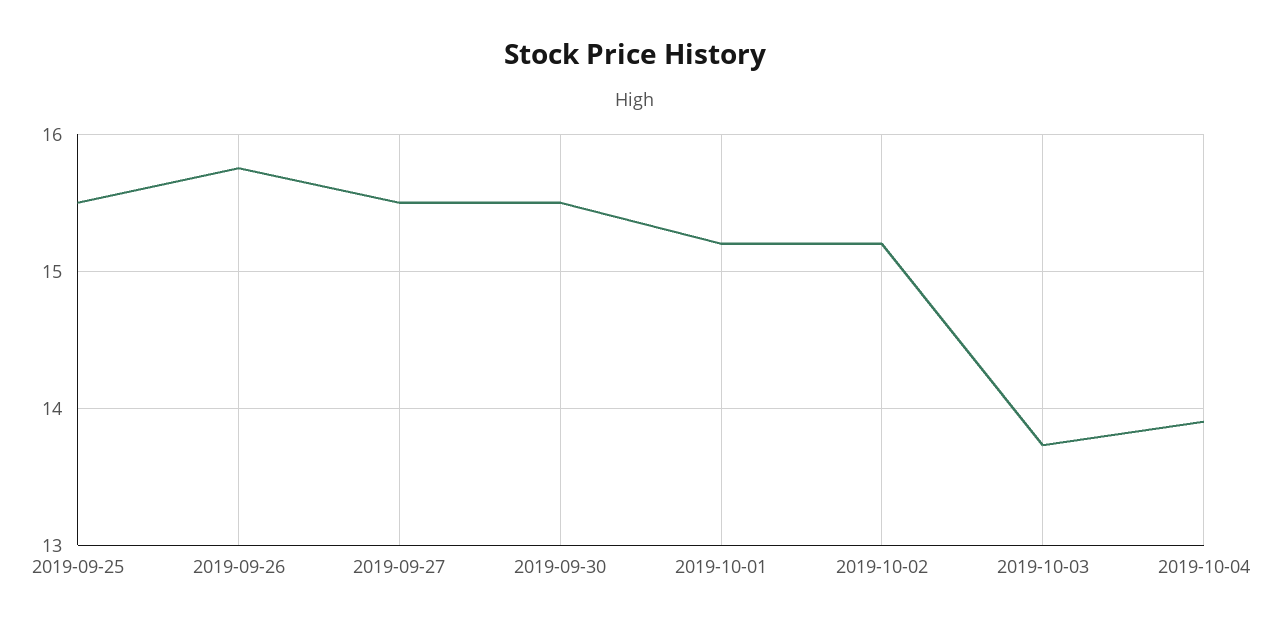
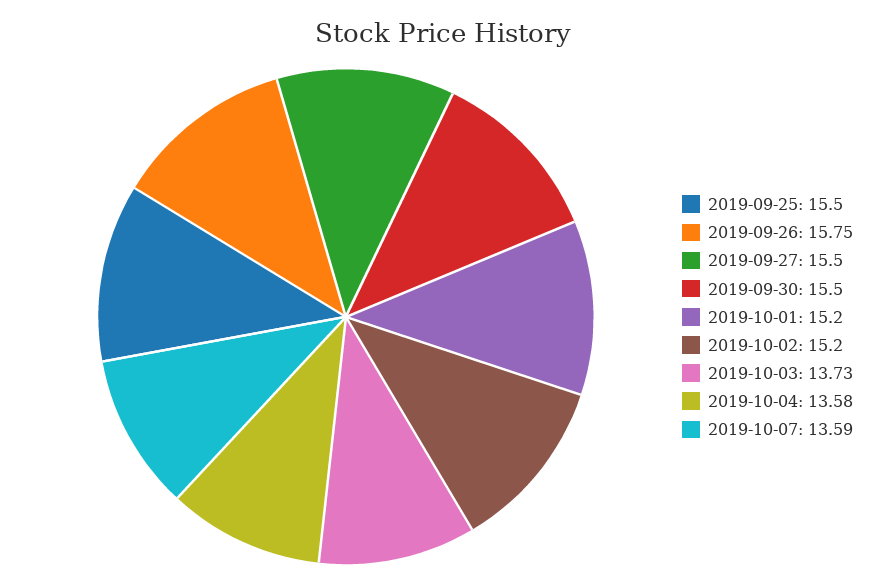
2019-10-04: 13.9 -> 13.58
2019-10-07: none -> 13.59

